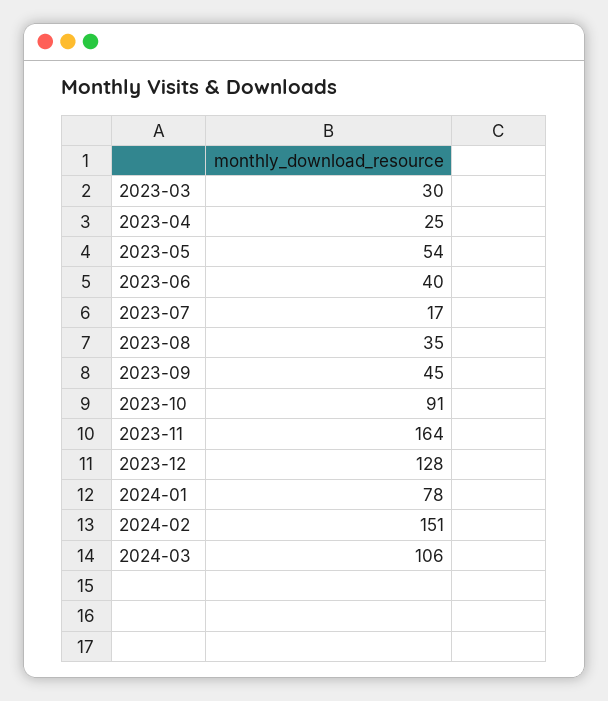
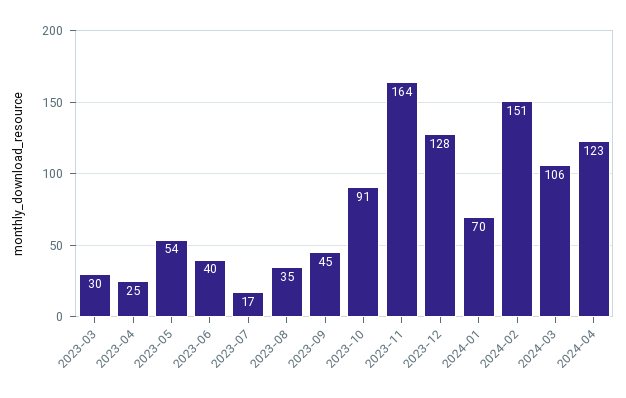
2024-01: 78 -> 70
2024-04: none -> 123

